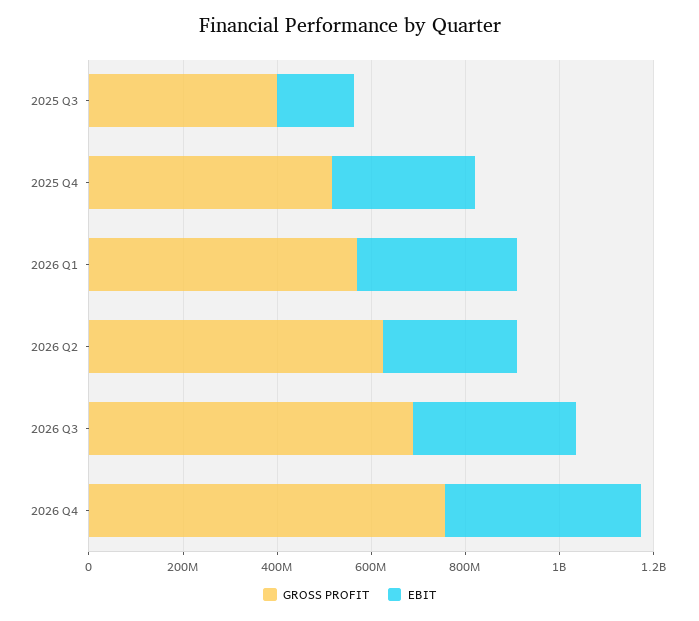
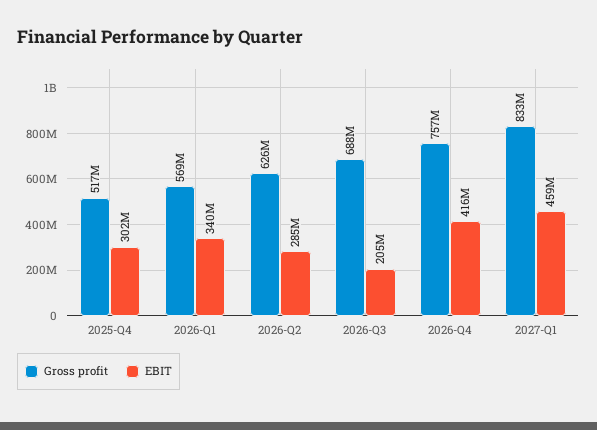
GROSS PROFIT, 2025 Q3: 400000000 -> none
EBIT, 2025 Q3: 150000000 -> none
EBIT, 2026 Q3: 350000000 -> 205000000
GROSS PROFIT, 2027-Q1: none -> 833000000
EBIT, 2027-Q1: none -> 459000000

